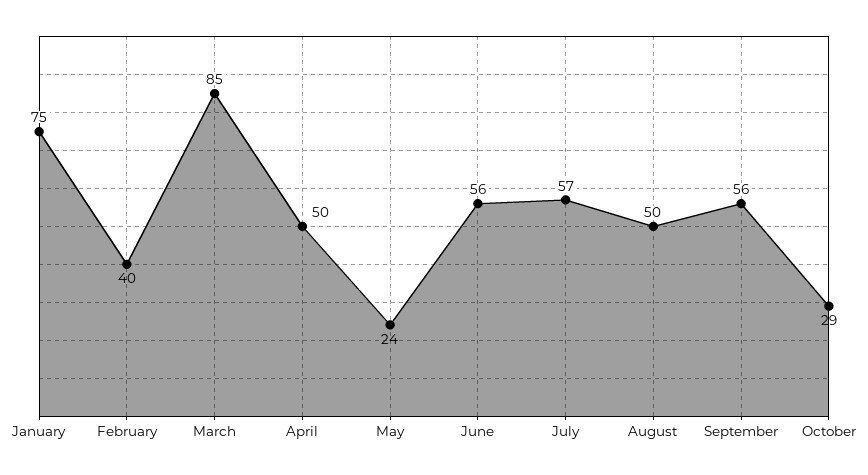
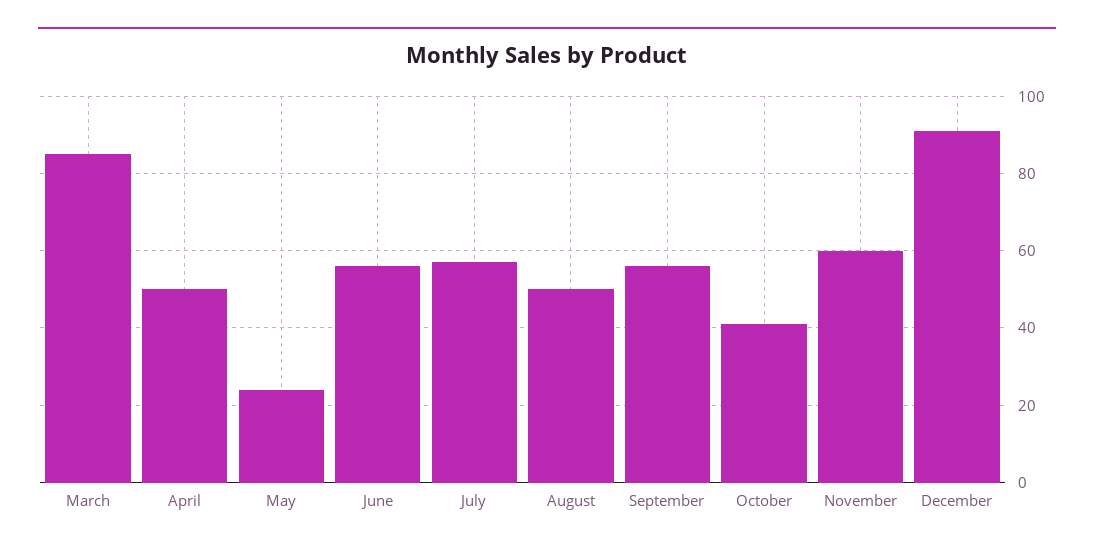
January: 75 -> none
February: 40 -> none
October: 29 -> 40
November: none -> 60
December: none -> 90

